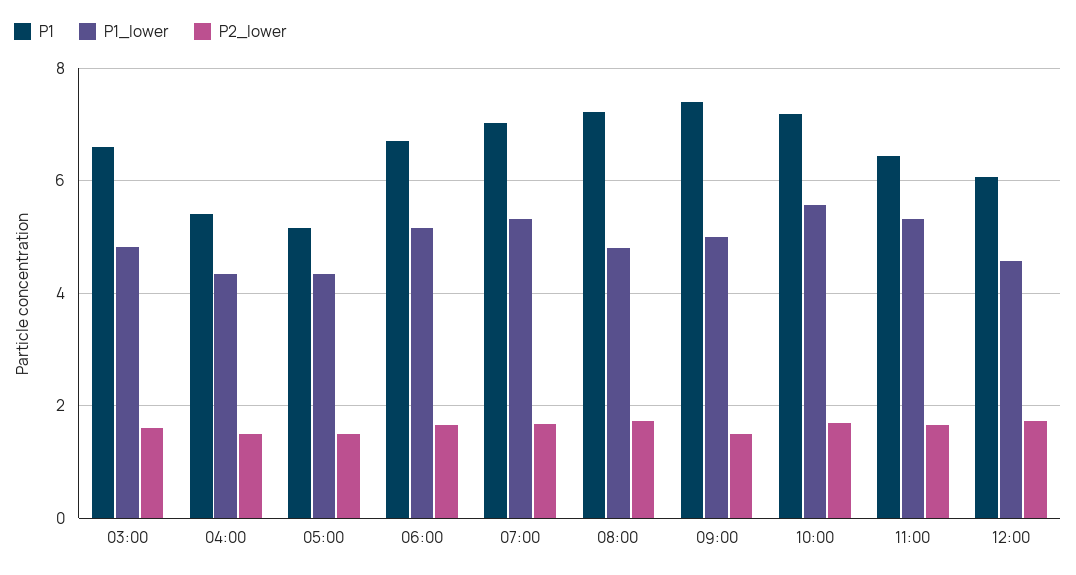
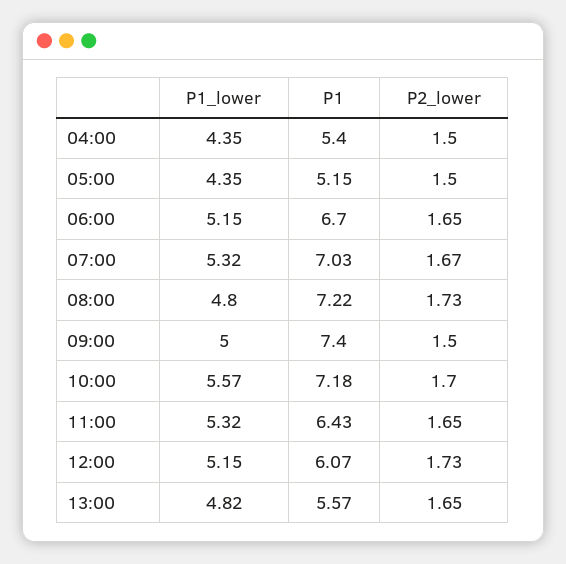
P1, 03:00: 6.6 -> none
P1_lower, 03:00: 4.8 -> none
P2_lower, 03:00: 1.6 -> none
P1_lower, 12:00: 4.6 -> 5.15
P1_lower, 13:00: none -> 4.82
P1, 13:00: none -> 5.57
P2_lower, 13:00: none -> 1.65

